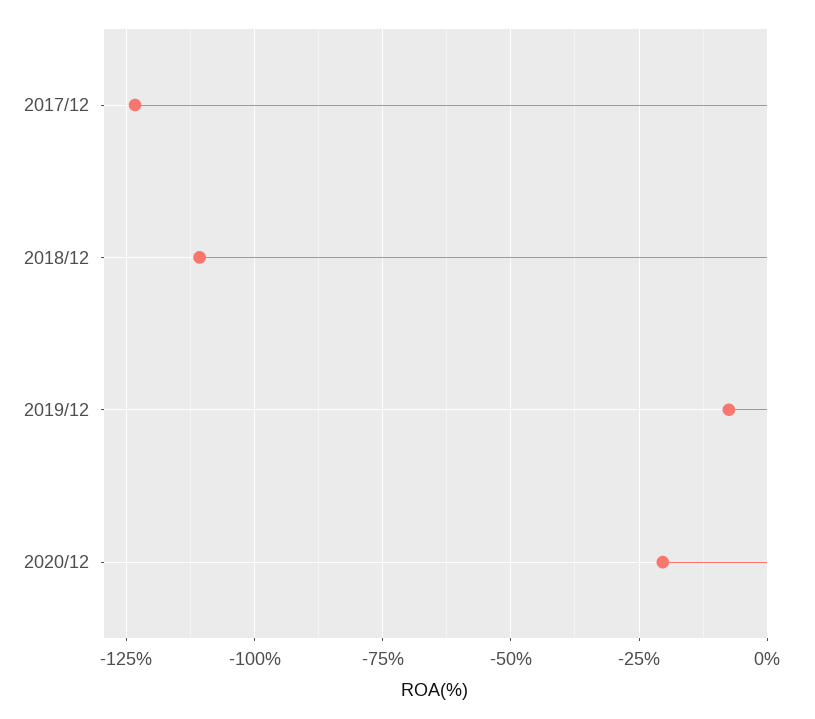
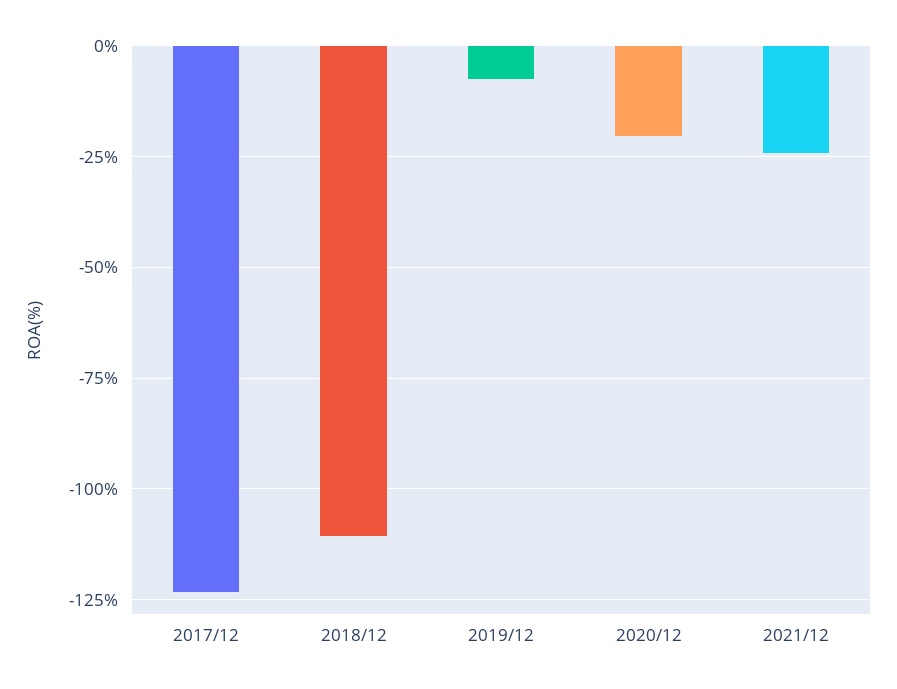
2021/12: none -> -25

